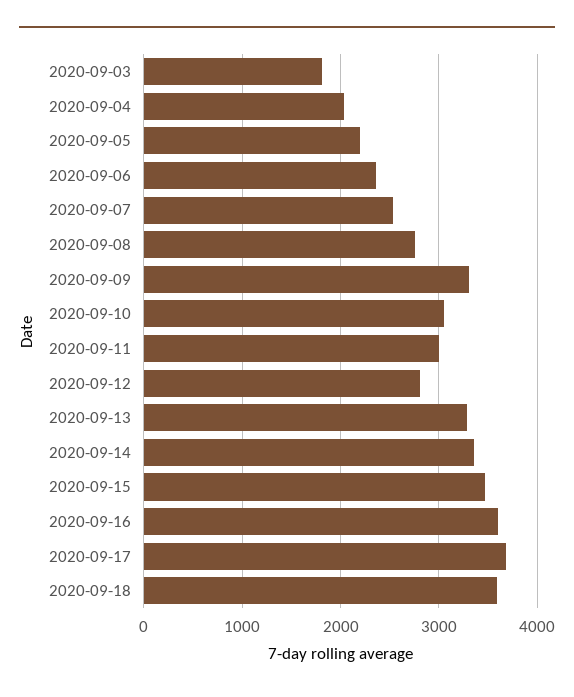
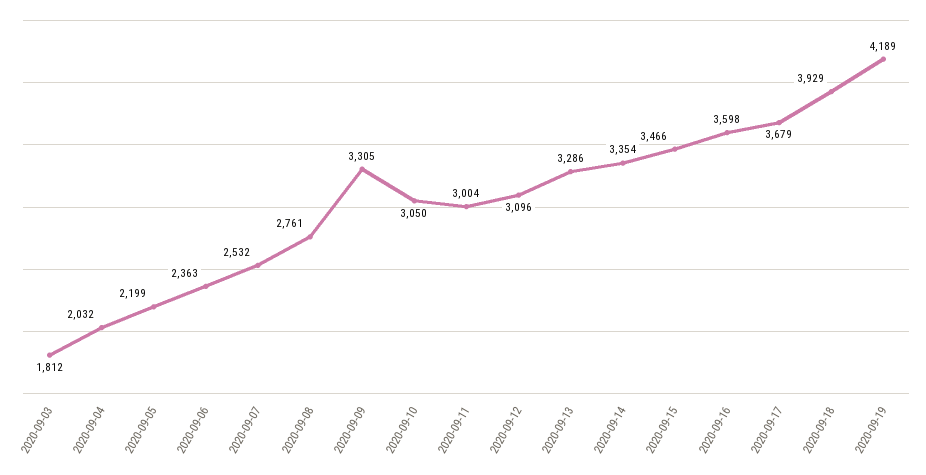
2020-09-12: 2800 -> 3096
2020-09-18: 3600 -> 3929
2020-09-19: none -> 4189

